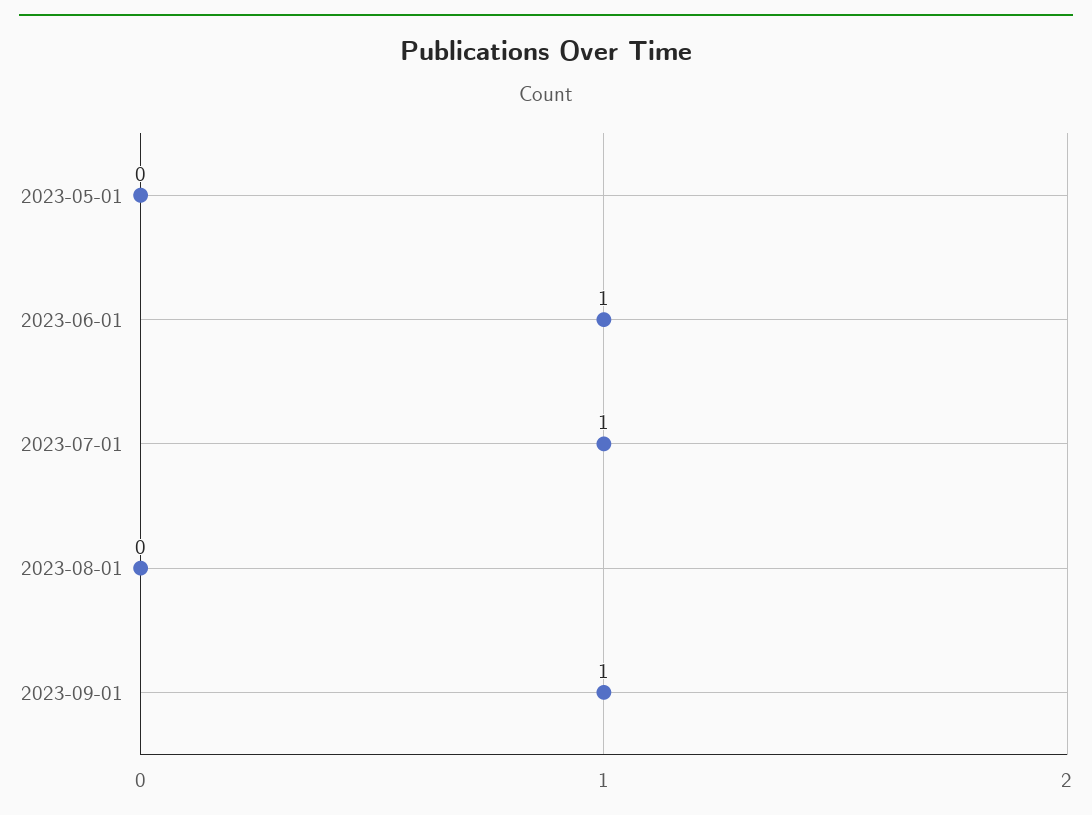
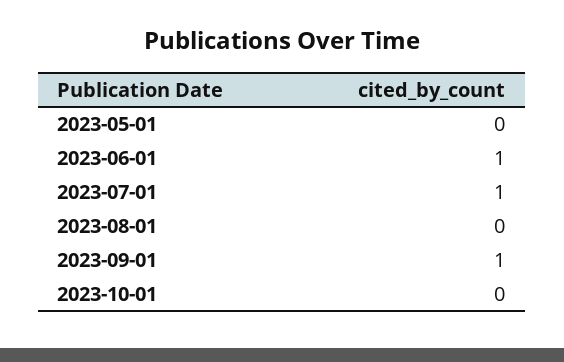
2023-10-01: none -> 0

